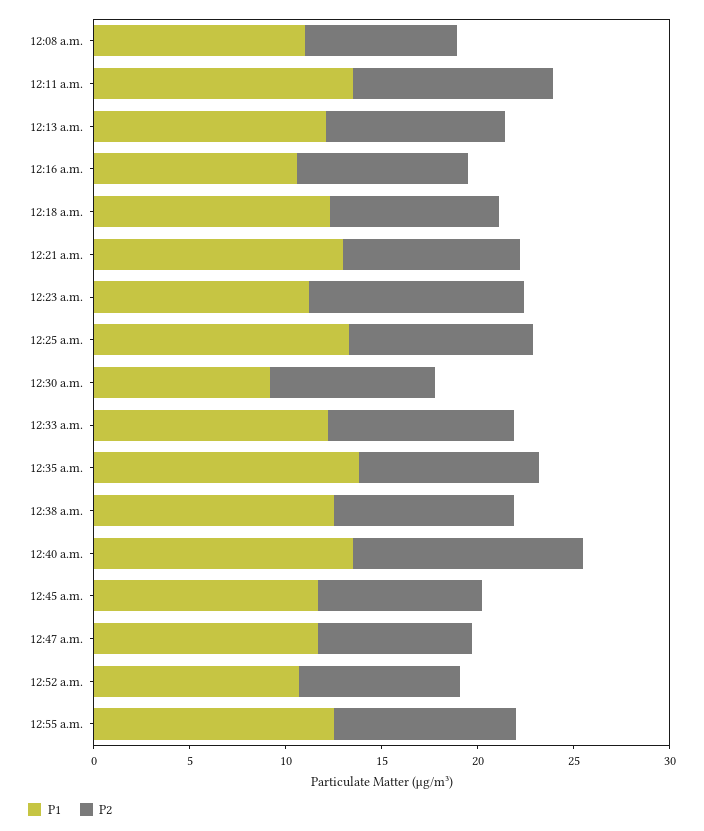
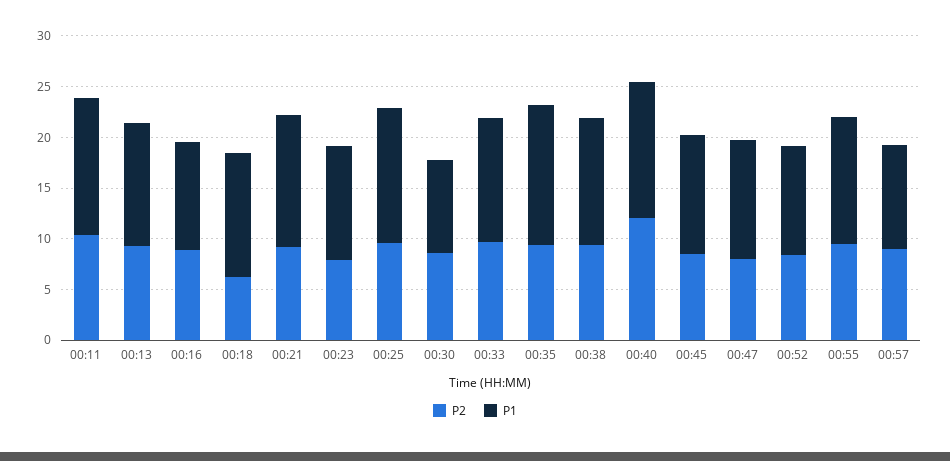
P1, 12:08 a.m.: 11 -> none
P2, 12:08 a.m.: 8 -> none
P2, 12:18 a.m.: 9 -> 6
P2, 12:23 a.m.: 11 -> 8
P2, 00:57: none -> 9
P1, 00:57: none -> 10

